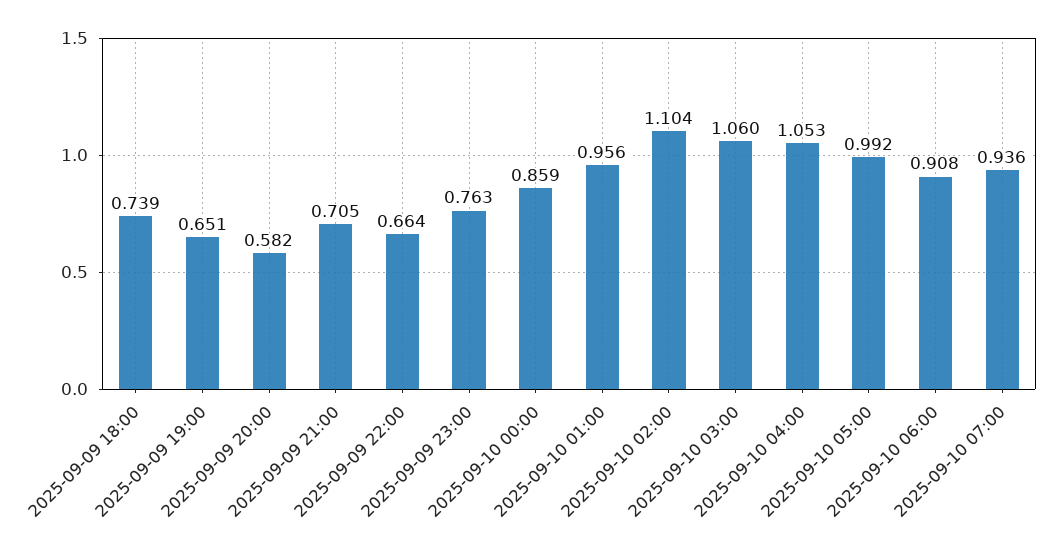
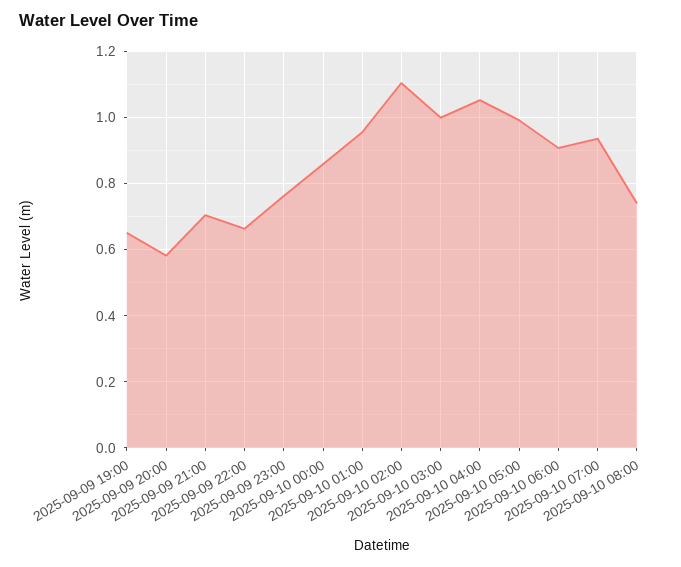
2025-09-09 18:00: 0.739 -> none
2025-09-10 03:00: 1.06 -> 1
2025-09-10 08:00: none -> 0.74

